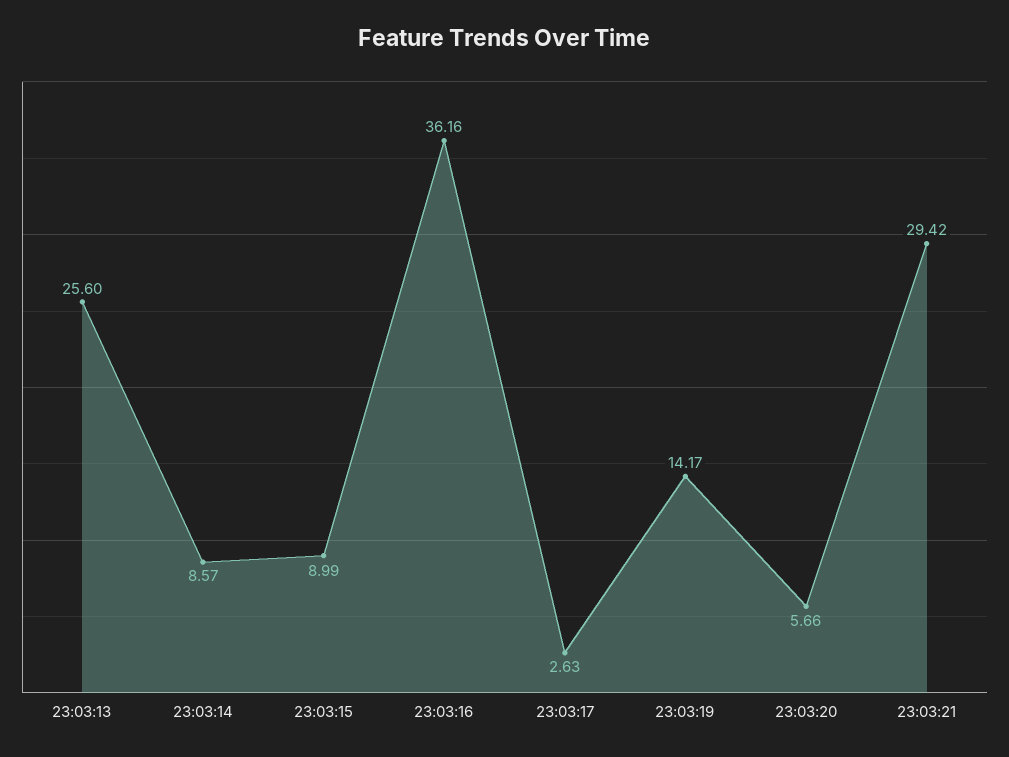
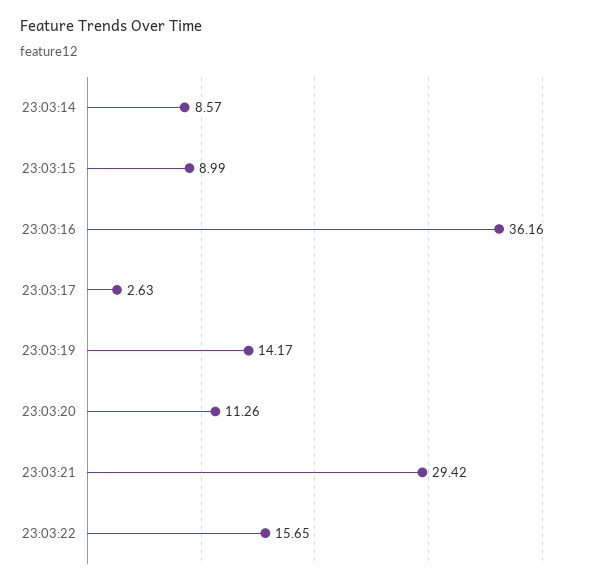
23:03:13: 25.6 -> none
23:03:20: 5.66 -> 11.26
23:03:22: none -> 15.65

